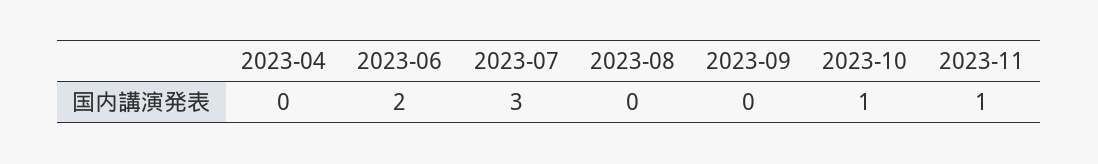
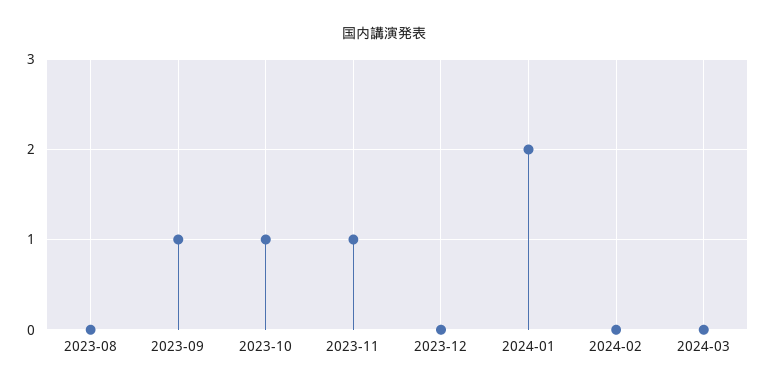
2023-04: 0 -> none
2023-06: 2 -> none
2023-07: 3 -> none
2023-09: 0 -> 1
2023-12: none -> 0
2024-01: none -> 2
2024-02: none -> 0
2024-03: none -> 0

